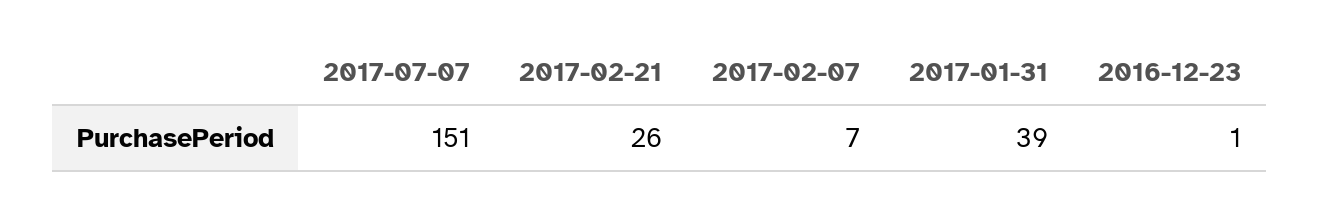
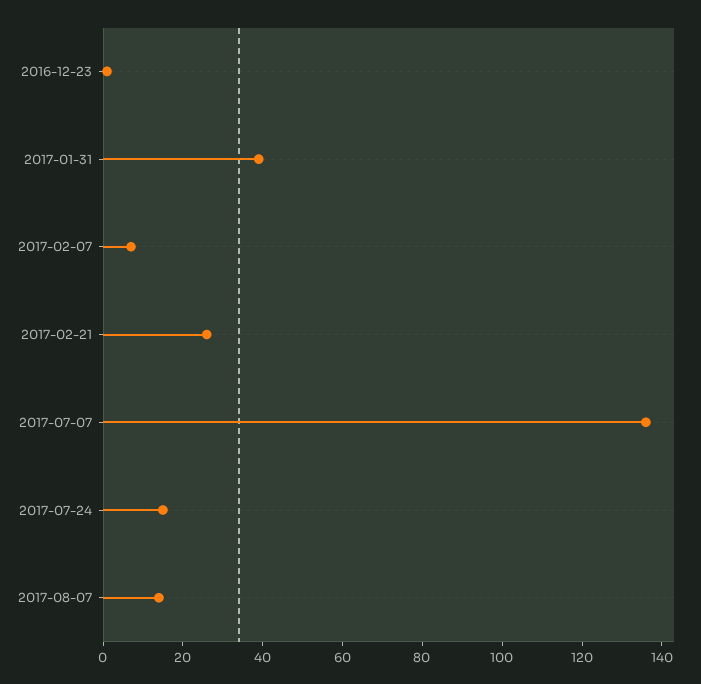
2017-07-07: 151 -> 135
2017-07-24: none -> 15
2017-08-07: none -> 15

